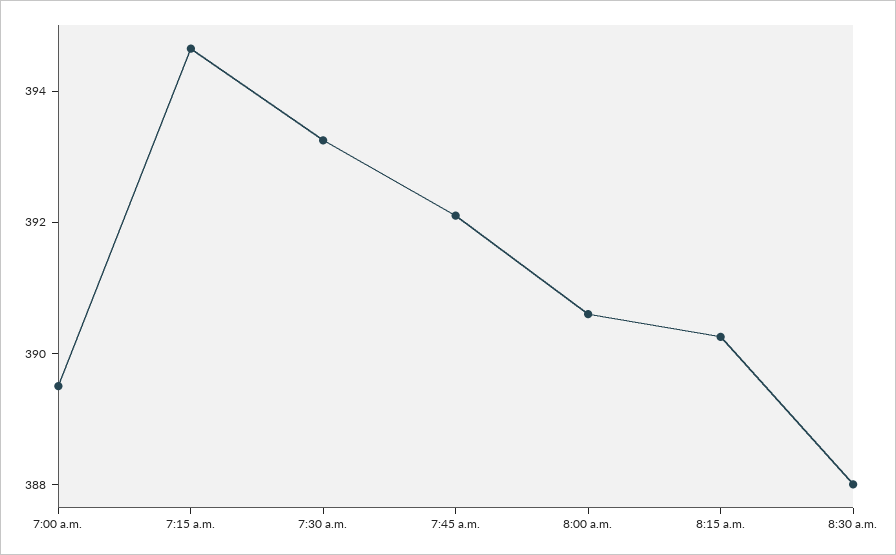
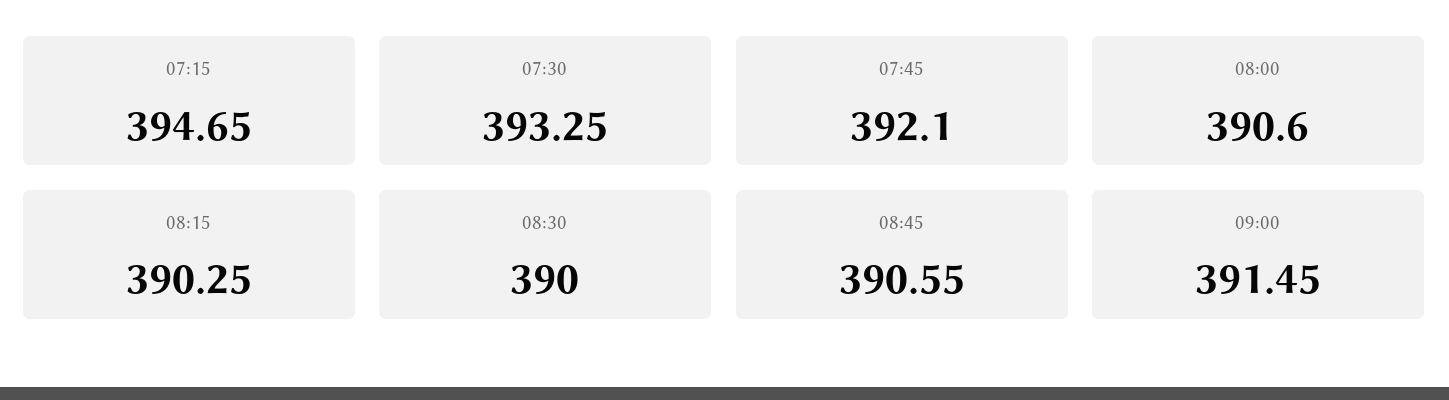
7:00 a.m.: 389.5 -> none
8:30 a.m.: 388 -> 390
08:45: none -> 390.55
09:00: none -> 391.45

